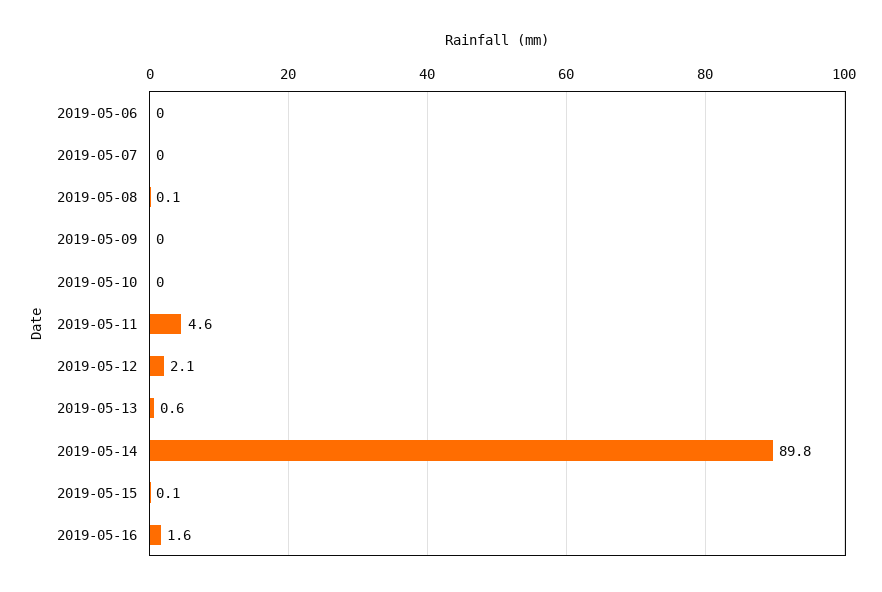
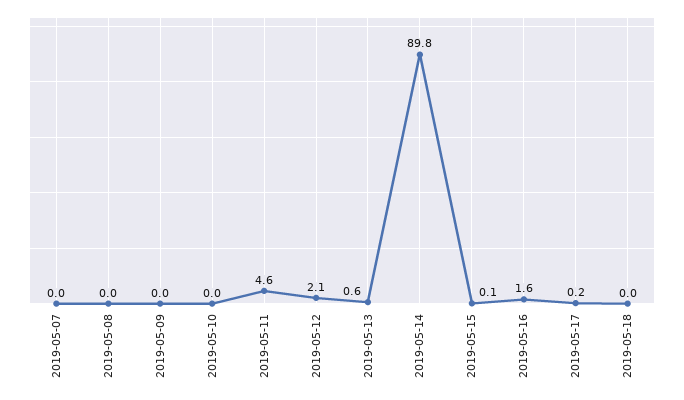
2019-05-06: 0 -> none
2019-05-08: 0.1 -> 0
2019-05-17: none -> 0.2
2019-05-18: none -> 0

